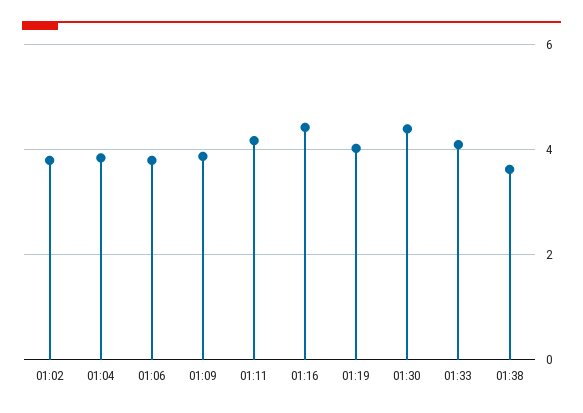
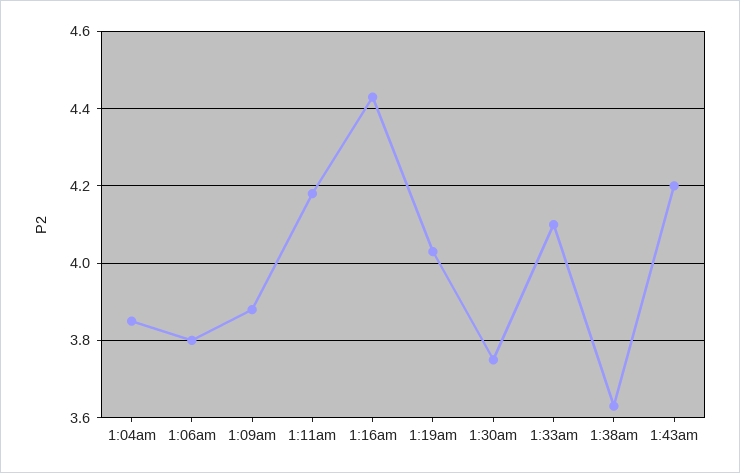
01:02: 3.8 -> none
01:30: 4.4 -> 3.75
1:43am: none -> 4.2

